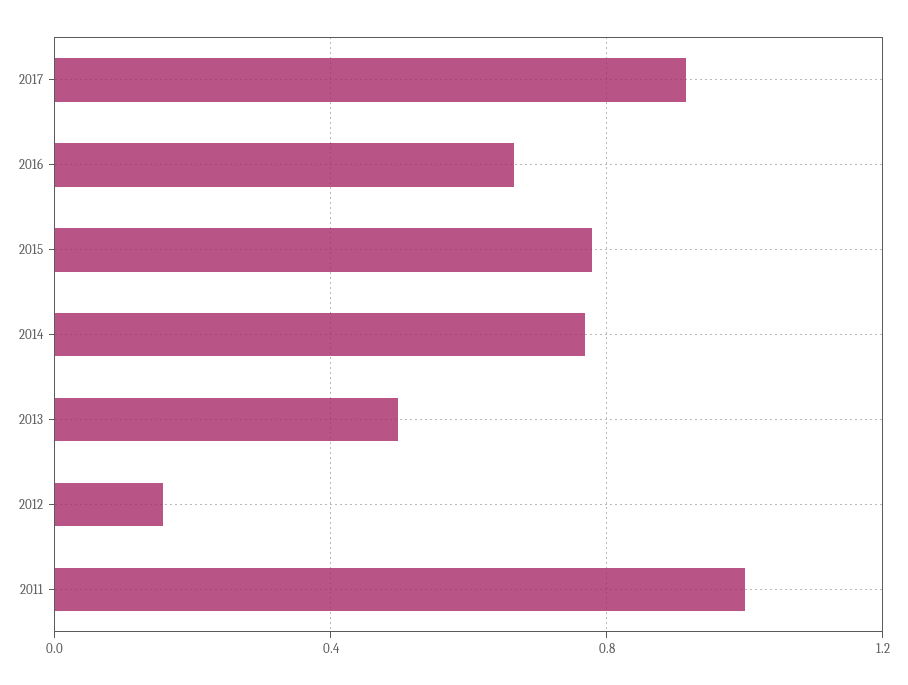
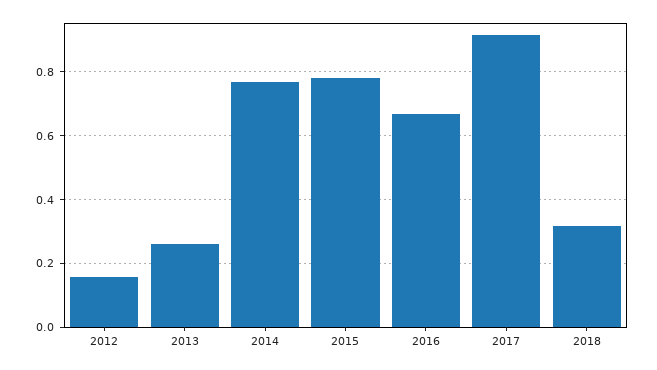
2013: 0.5 -> 0.26
2011: 1 -> none
2018: none -> 0.32

